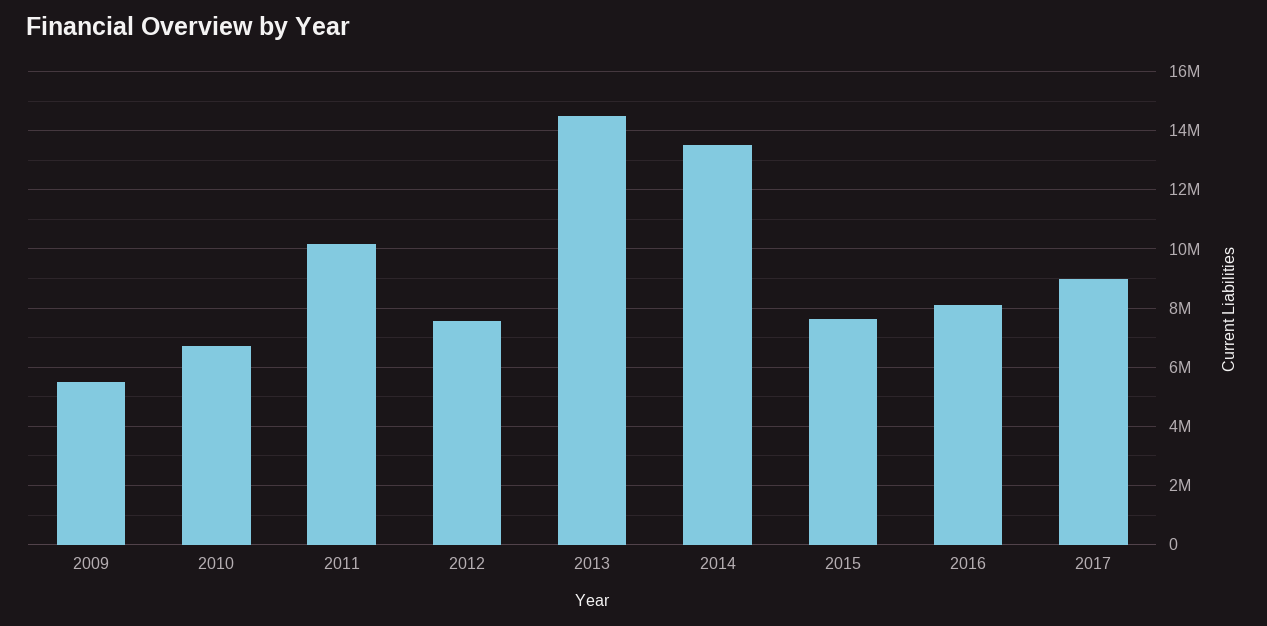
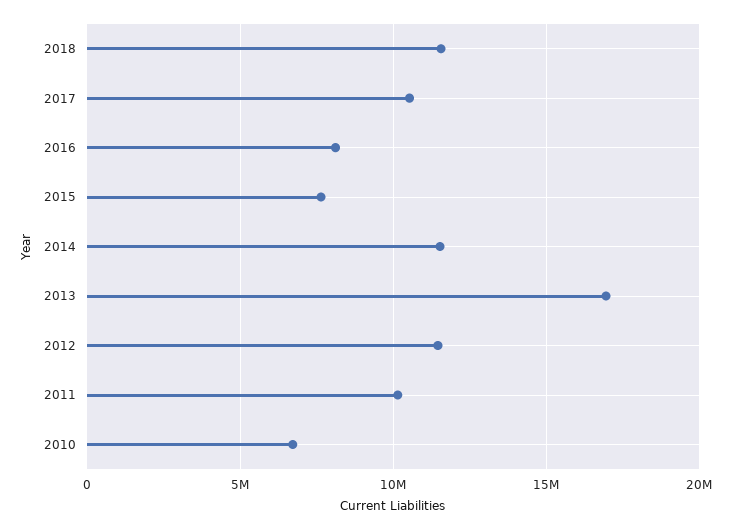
2009: 5500000 -> none
2012: 7500000 -> 11500000
2013: 14500000 -> 17000000
2014: 13500000 -> 11500000
2017: 9000000 -> 10500000
2018: none -> 11500000

